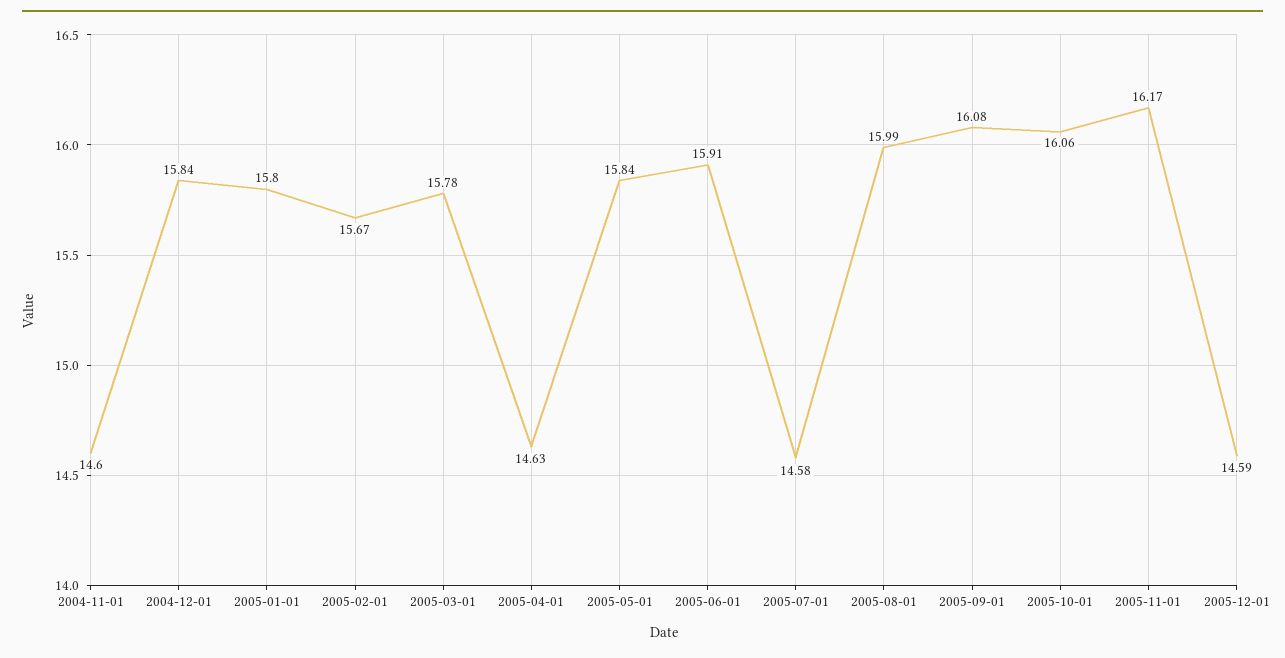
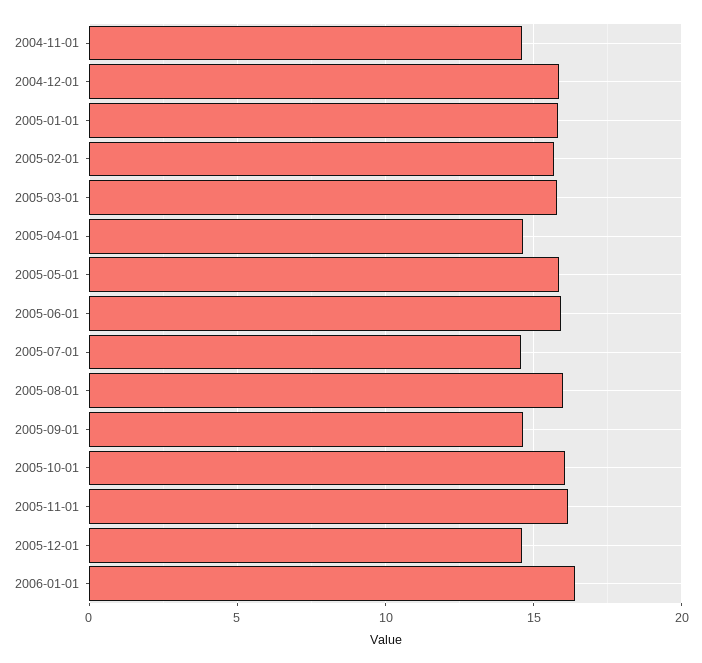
2005-09-01: 16.08 -> 14.5
2006-01-01: none -> 16.5

